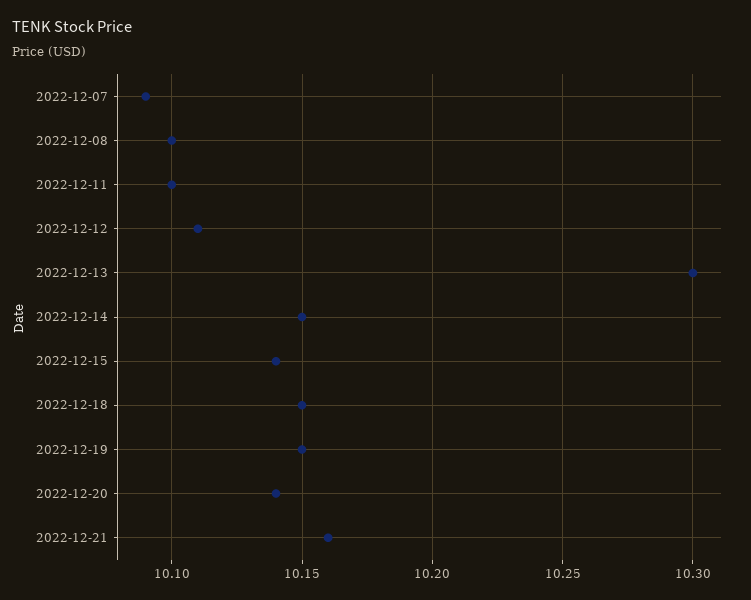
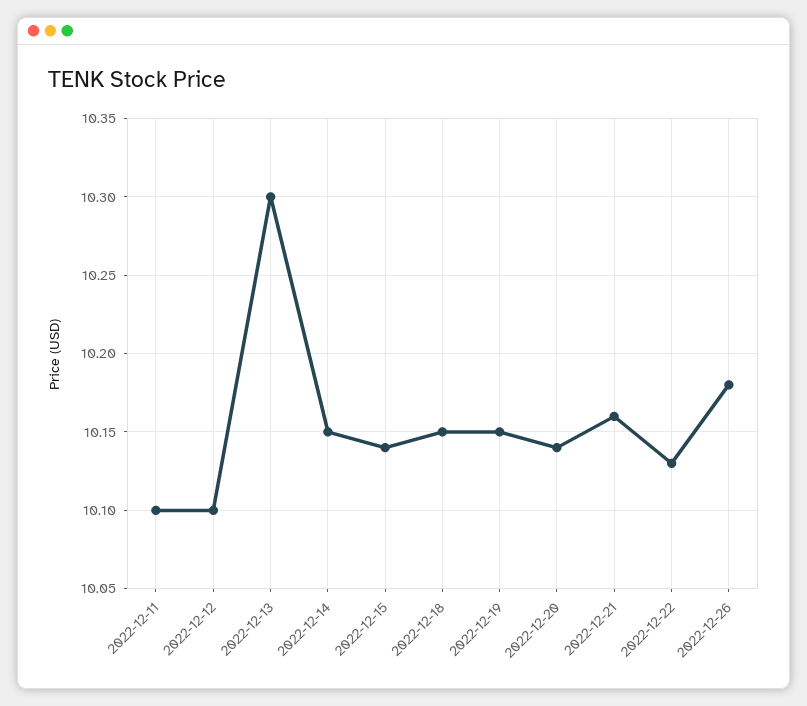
2022-12-07: 10.09 -> none
2022-12-08: 10.1 -> none
2022-12-12: 10.11 -> 10.1
2022-12-22: none -> 10.13
2022-12-26: none -> 10.18

